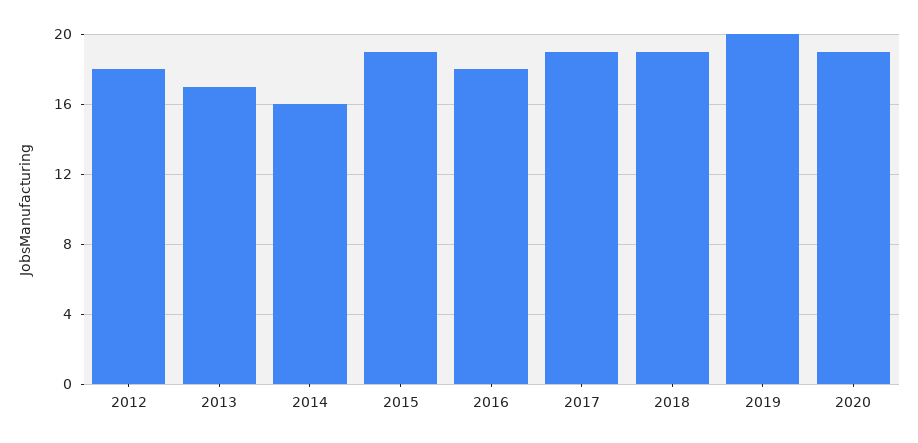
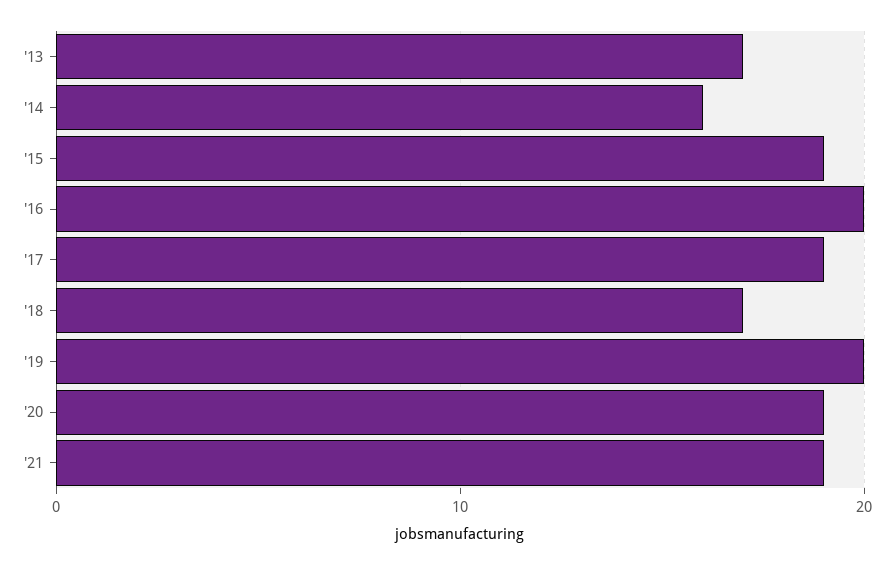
2012: 18 -> none
2016: 18 -> 20
2018: 19 -> 17
'21: none -> 19

